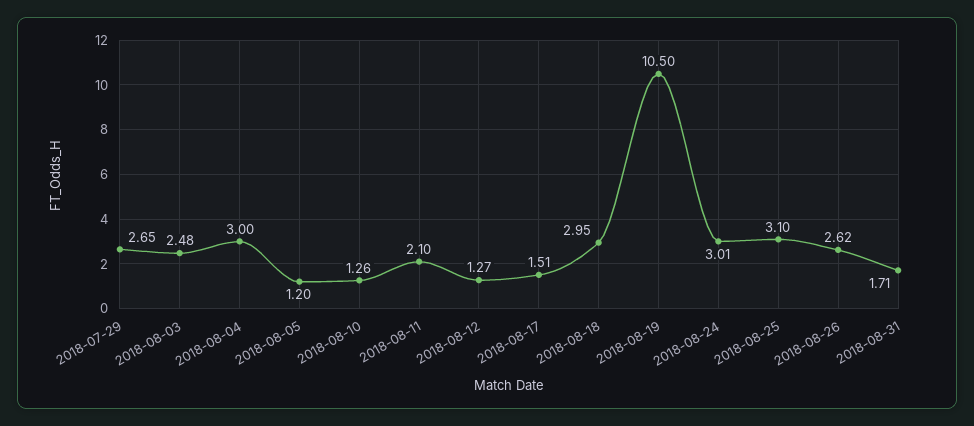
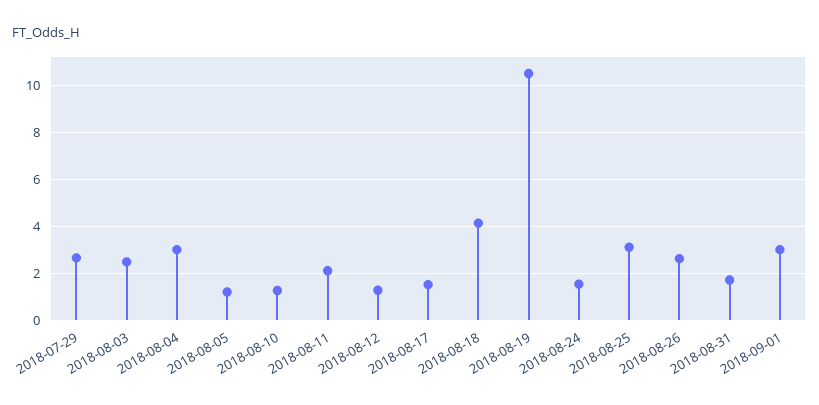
2018-08-18: 2.95 -> 4
2018-08-24: 3.01 -> 1.5
2018-09-01: none -> 3

